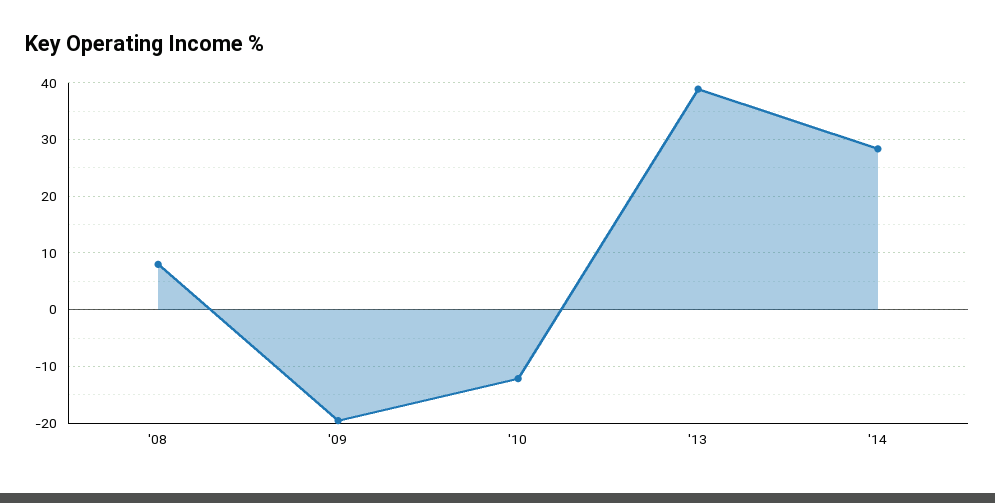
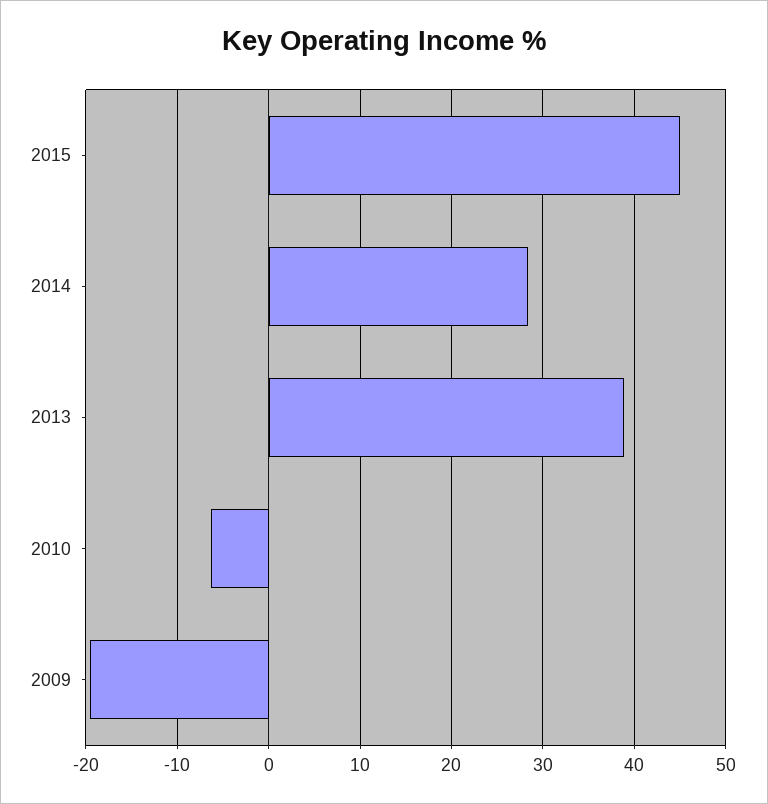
'08: 8 -> none
'10: -12 -> -6
2015: none -> 45

